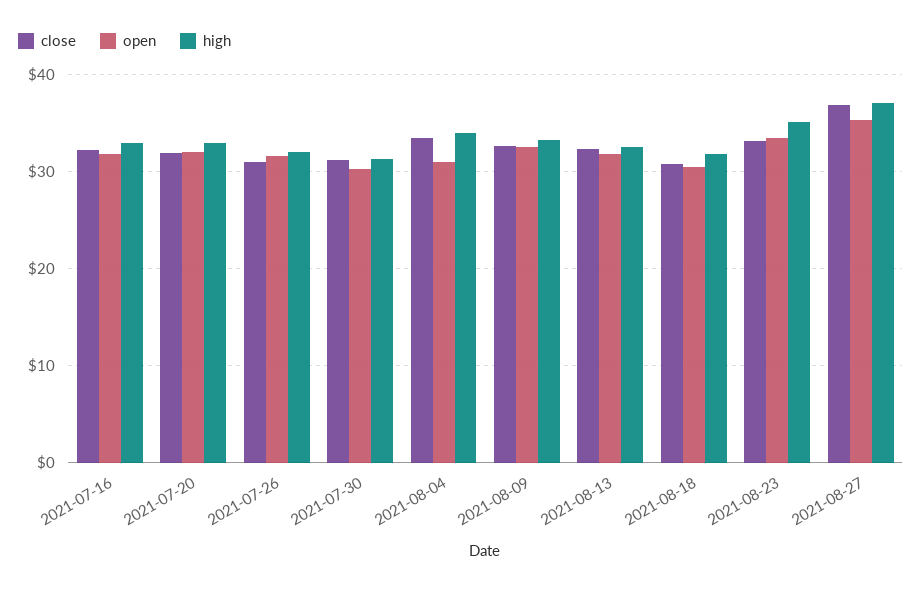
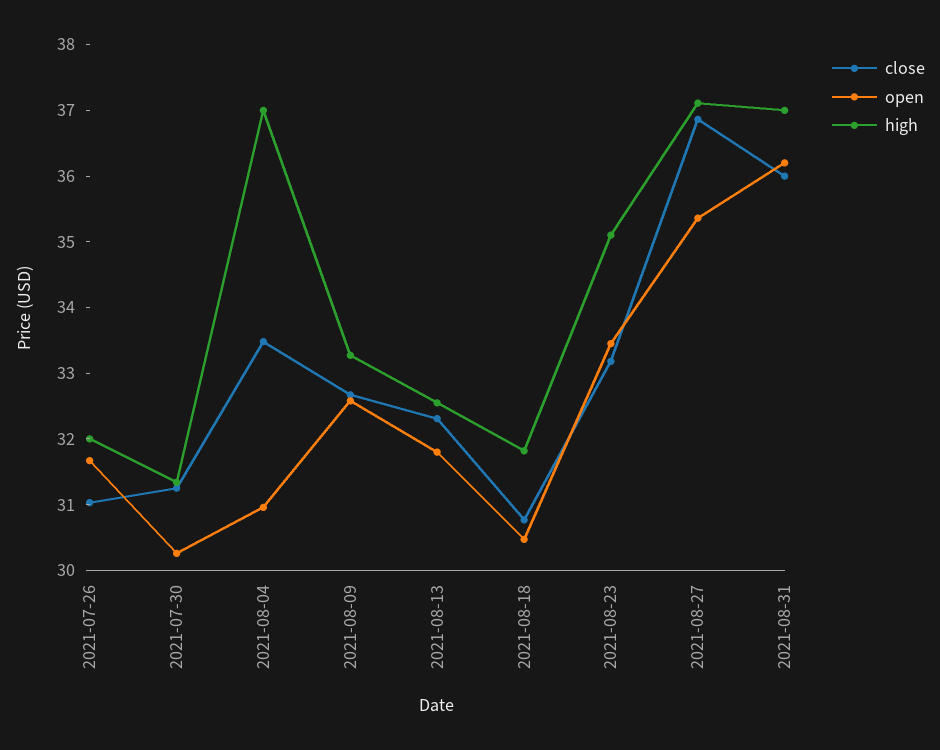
close, 2021-07-16: 32 -> none
open, 2021-07-16: 32 -> none
high, 2021-07-16: 33 -> none
close, 2021-07-20: 32 -> none
open, 2021-07-20: 32 -> none
high, 2021-07-20: 33 -> none
high, 2021-08-04: 34 -> 37
close, 2021-08-31: none -> 36
open, 2021-08-31: none -> 36.2
high, 2021-08-31: none -> 37

